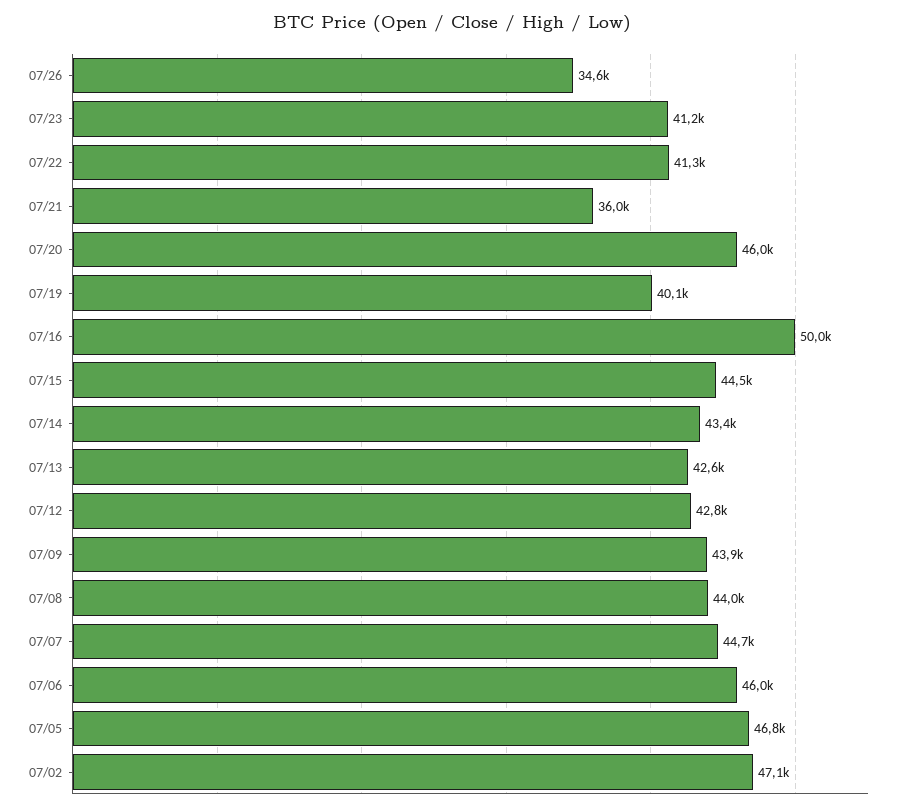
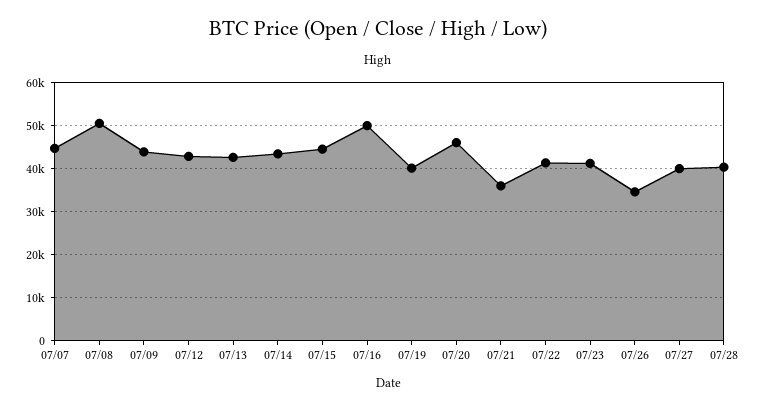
07/08: 44000 -> 50000
07/06: 46000 -> none
07/05: 46800 -> none
07/02: 47100 -> none
07/27: none -> 40000
07/28: none -> 40000

